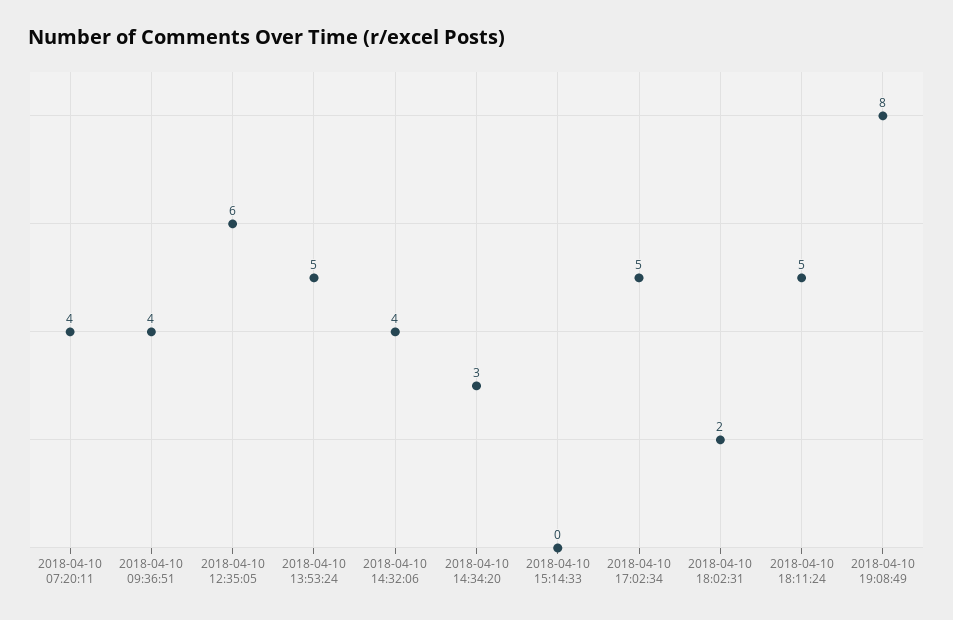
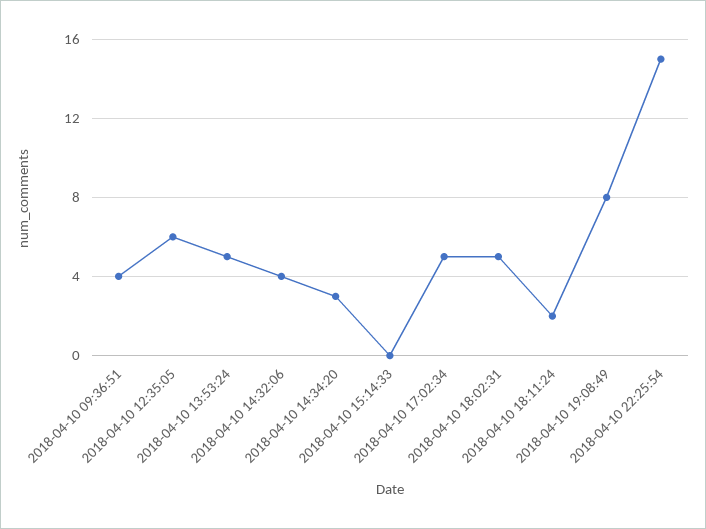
2018-04-10 07:20:11: 4 -> none
2018-04-10 18:02:31: 2 -> 5
2018-04-10 18:11:24: 5 -> 2
2018-04-10 22:25:54: none -> 15

